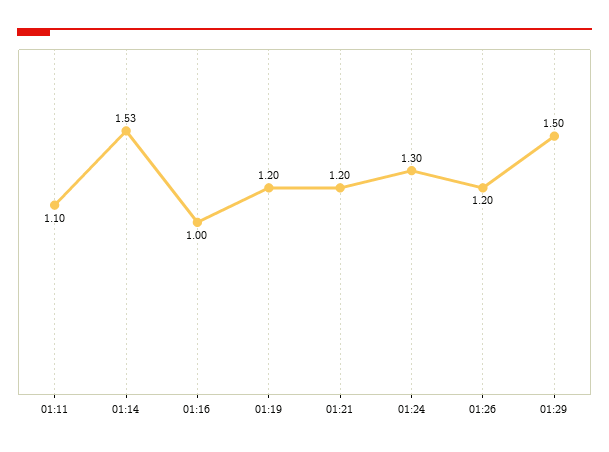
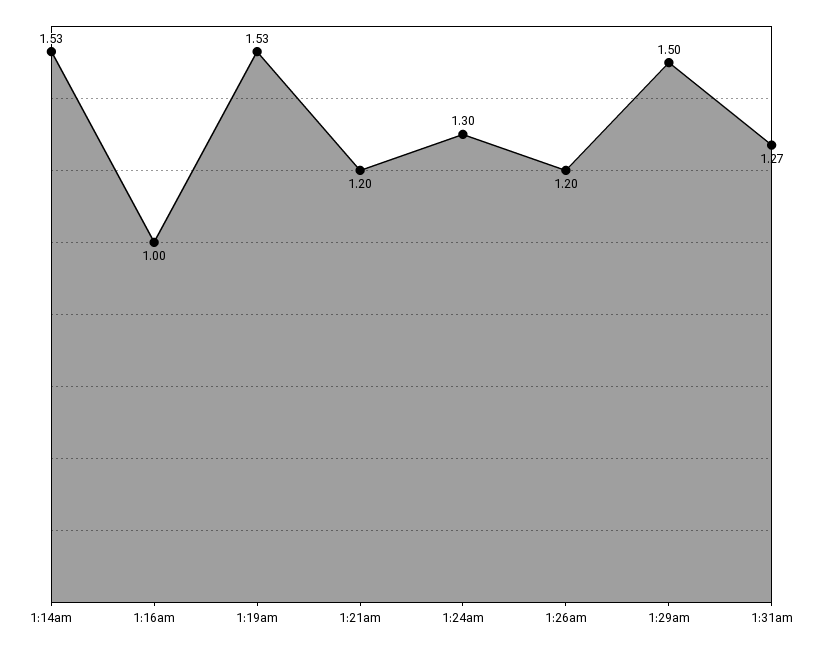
01:11: 1.1 -> none
01:19: 1.2 -> 1.53
1:31am: none -> 1.27

